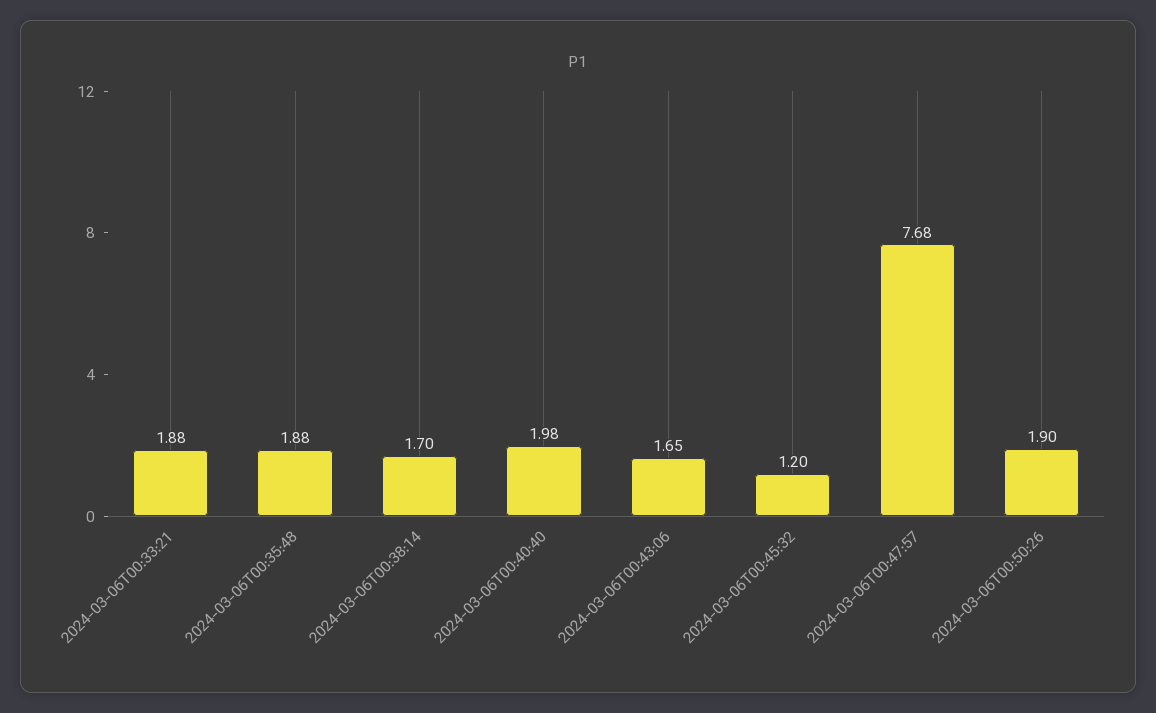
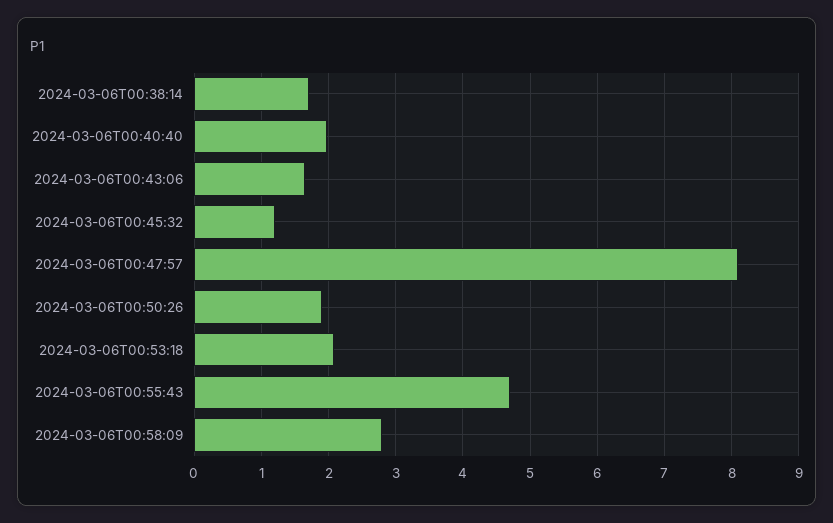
2024-03-06T00:33:21: 1.88 -> none
2024-03-06T00:35:48: 1.88 -> none
2024-03-06T00:47:57: 7.68 -> 8.1
2024-03-06T00:53:18: none -> 2.1
2024-03-06T00:55:43: none -> 4.7
2024-03-06T00:58:09: none -> 2.8

